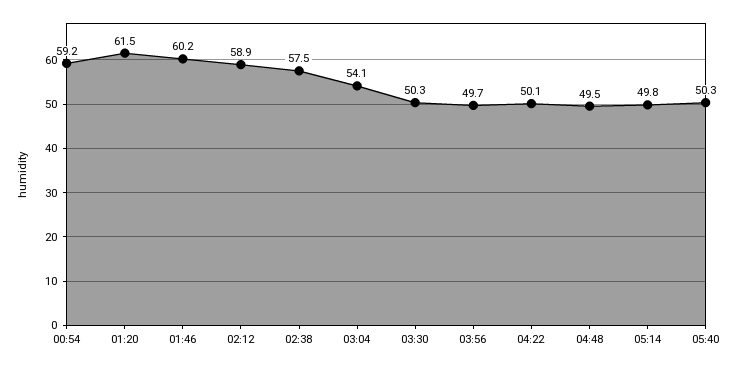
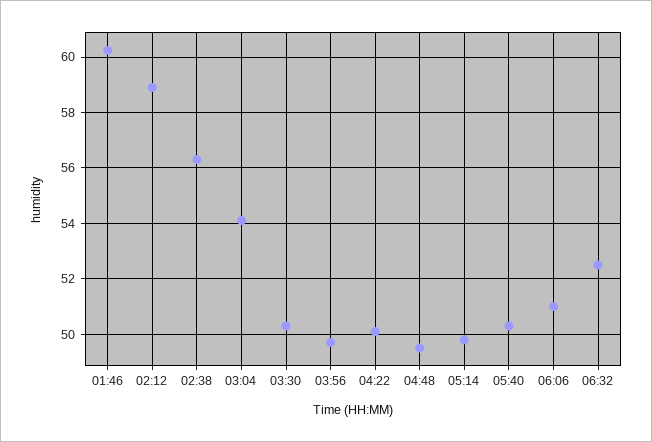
00:54: 59.2 -> none
01:20: 61.5 -> none
02:38: 57.5 -> 56.25
06:06: none -> 51
06:32: none -> 52.5

